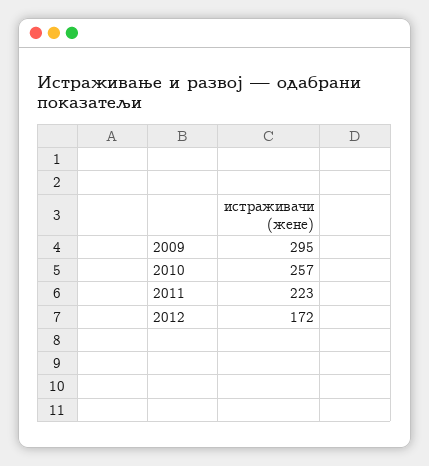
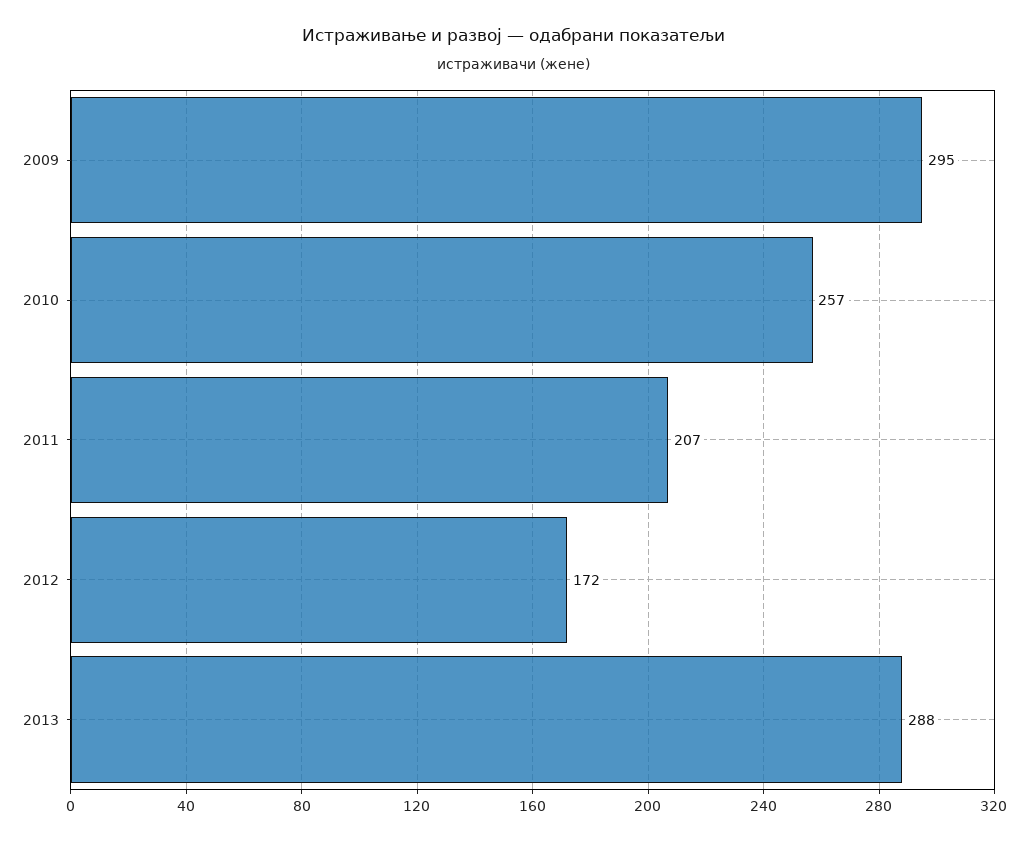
2011: 223 -> 207
2013: none -> 288

